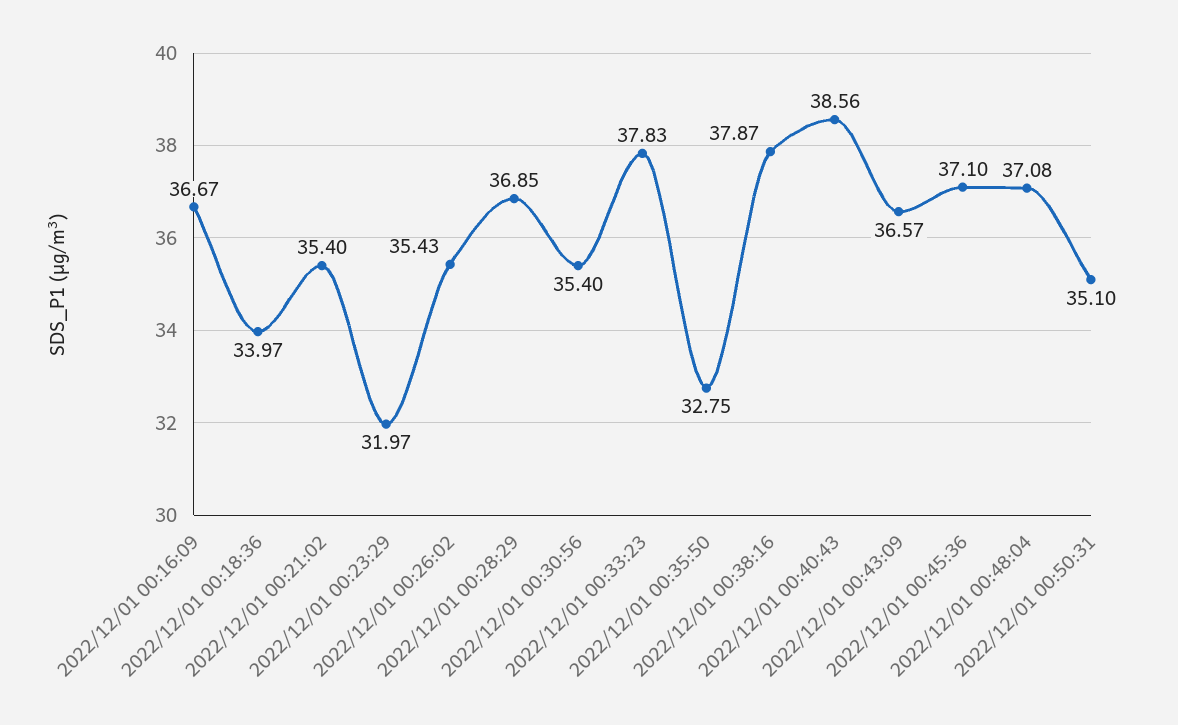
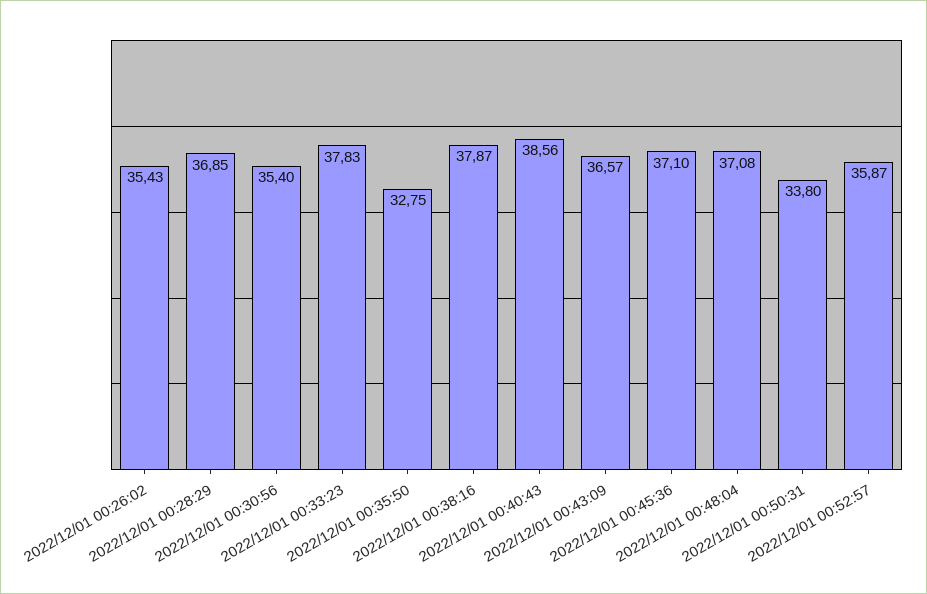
2022/12/01 00:16:09: 36.67 -> none
2022/12/01 00:18:36: 33.97 -> none
2022/12/01 00:21:02: 35.4 -> none
2022/12/01 00:23:29: 31.97 -> none
2022/12/01 00:50:31: 35.1 -> 33.8
2022/12/01 00:52:57: none -> 35.87

